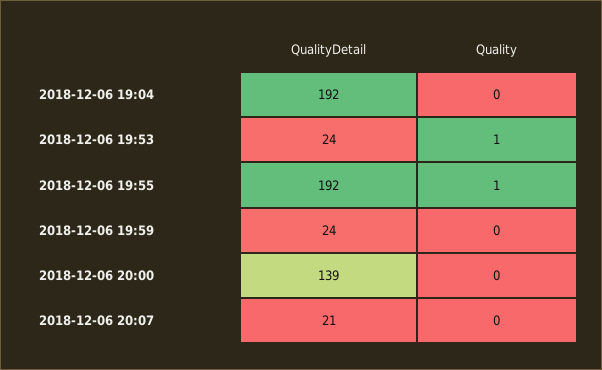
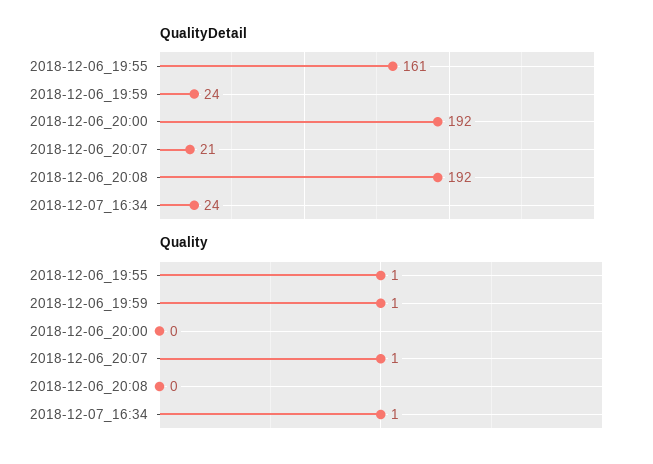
QualityDetail, 2018-12-06 19:04: 192 -> none
Quality, 2018-12-06 19:04: 0 -> none
QualityDetail, 2018-12-06 19:53: 24 -> none
Quality, 2018-12-06 19:53: 1 -> none
QualityDetail, 2018-12-06 19:55: 192 -> 161
Quality, 2018-12-06 19:59: 0 -> 1
QualityDetail, 2018-12-06 20:00: 139 -> 192
Quality, 2018-12-06 20:07: 0 -> 1
QualityDetail, 2018-12-06_20:08: none -> 192
QualityDetail, 2018-12-07_16:34: none -> 24
Quality, 2018-12-06_20:08: none -> 0
Quality, 2018-12-07_16:34: none -> 1

